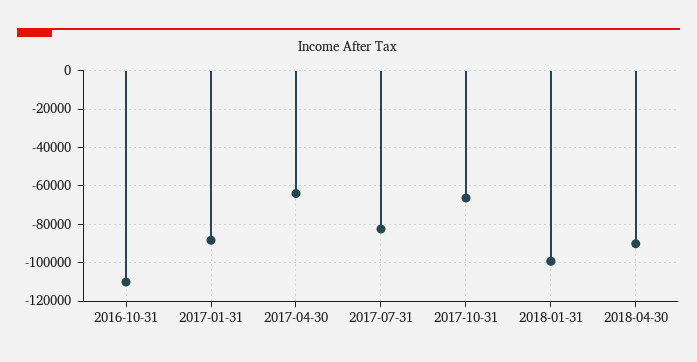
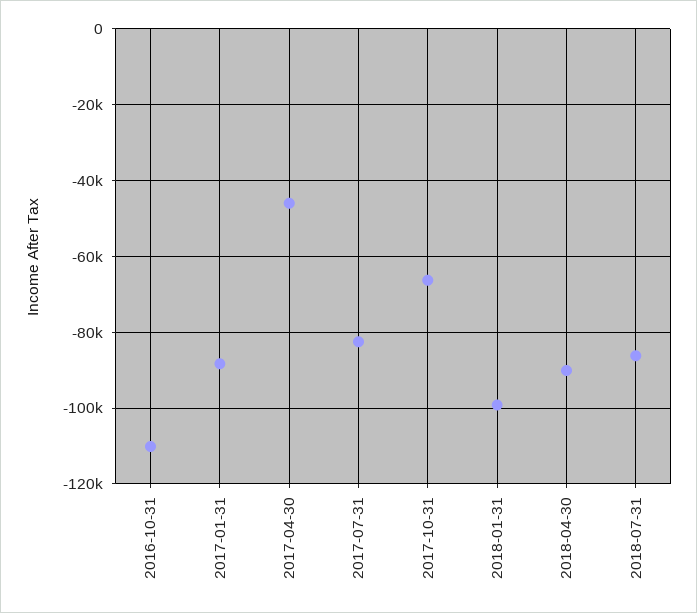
2017-04-30: -65000 -> -46000
2018-07-31: none -> -86000

